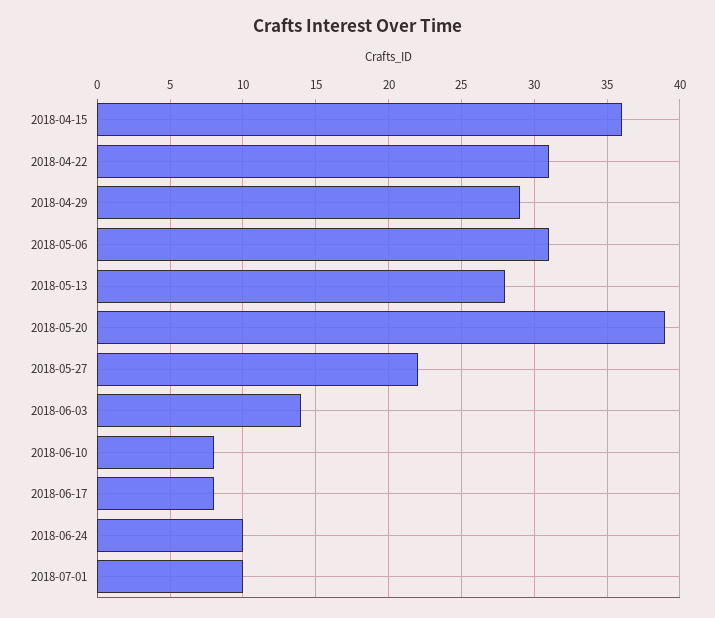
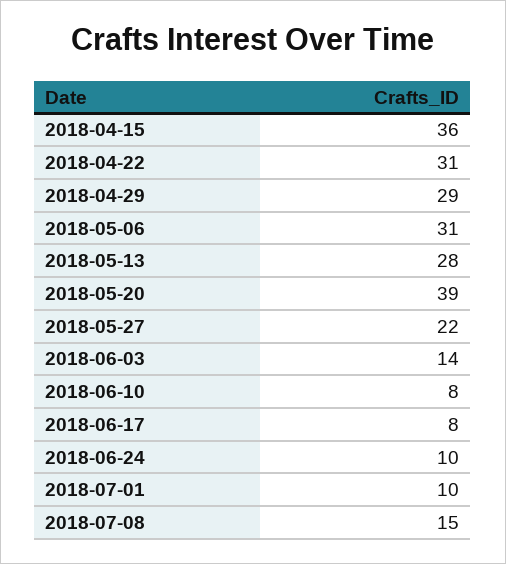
2018-07-08: none -> 15

